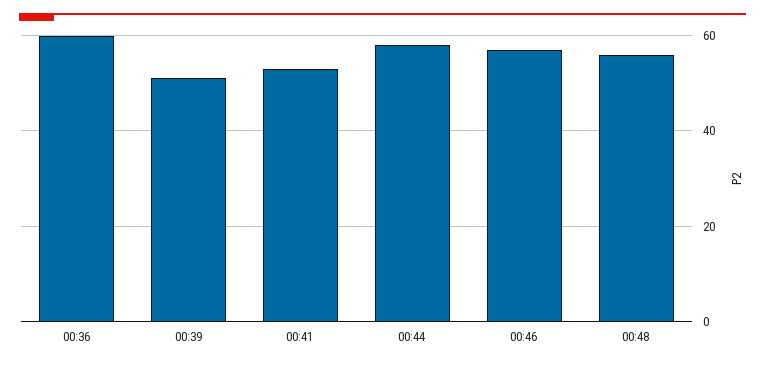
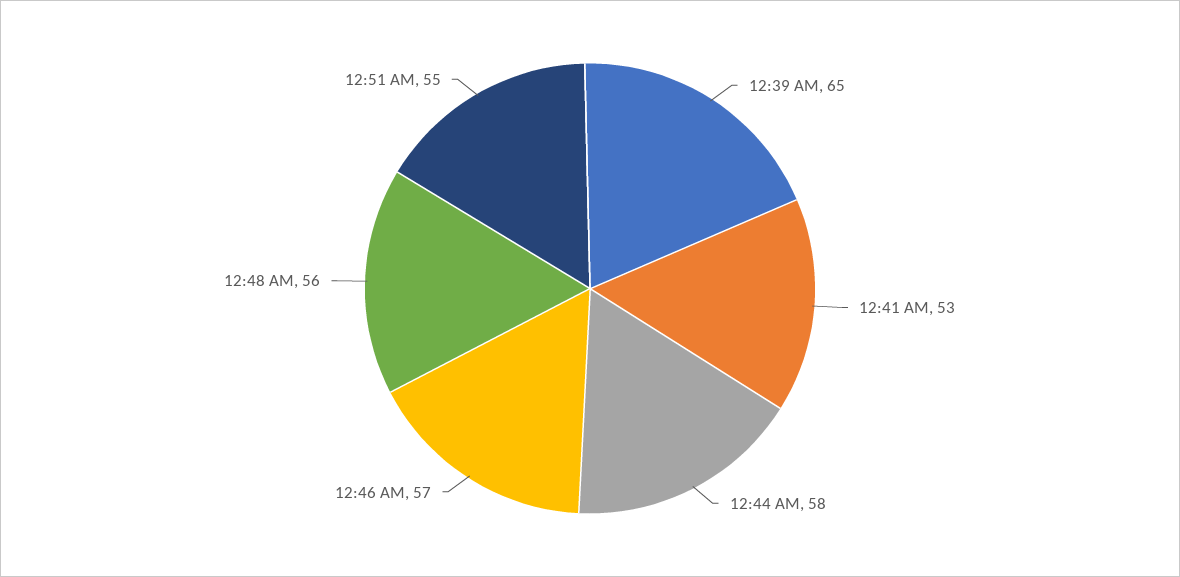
00:36: 60 -> none
00:39: 50 -> 65
12:51 AM: none -> 55

